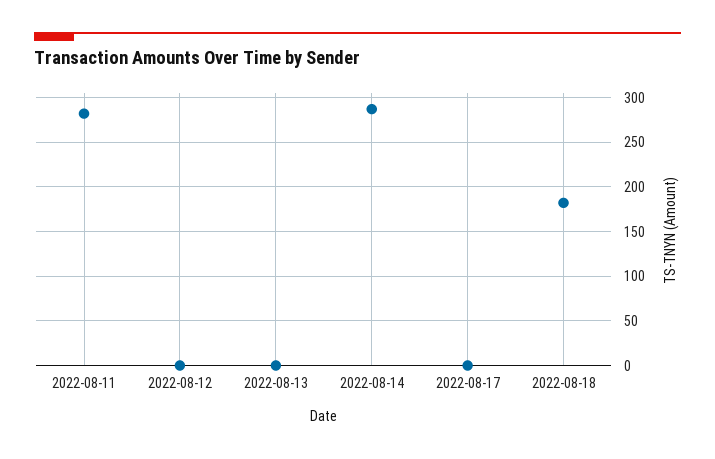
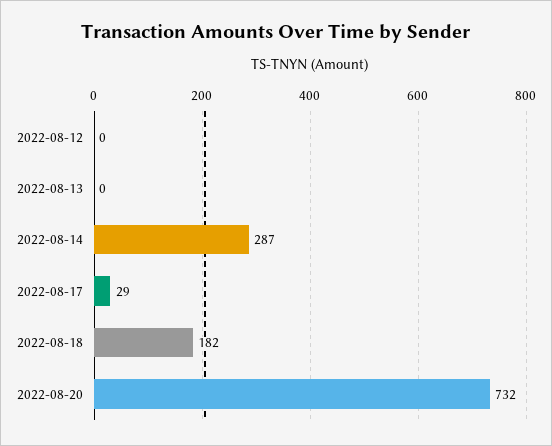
2022-08-11: 280 -> none
2022-08-17: 0 -> 29
2022-08-20: none -> 732

